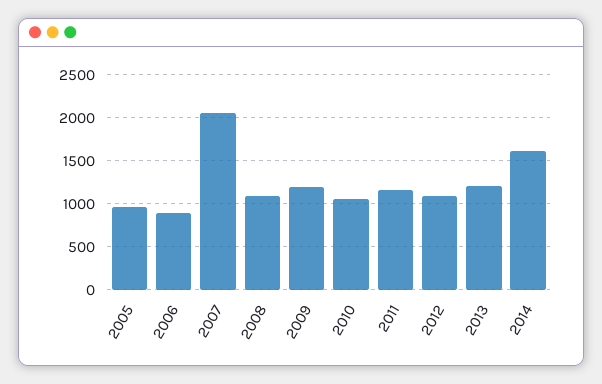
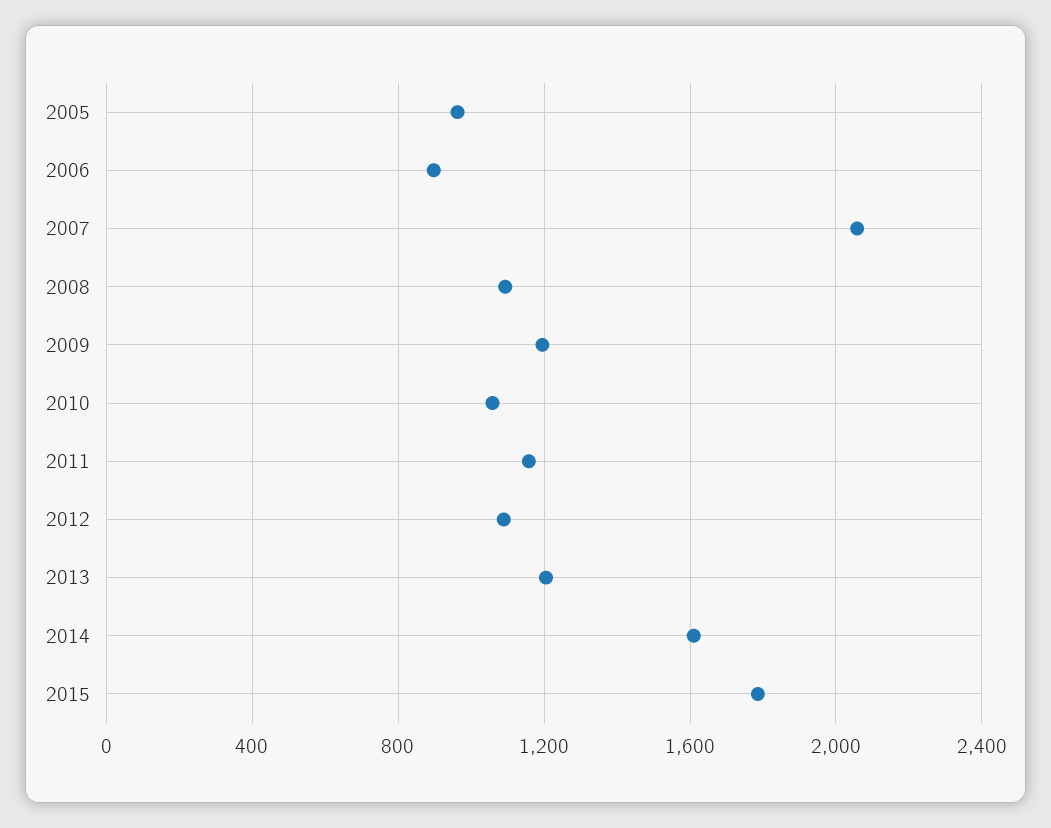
2015: none -> 1800

